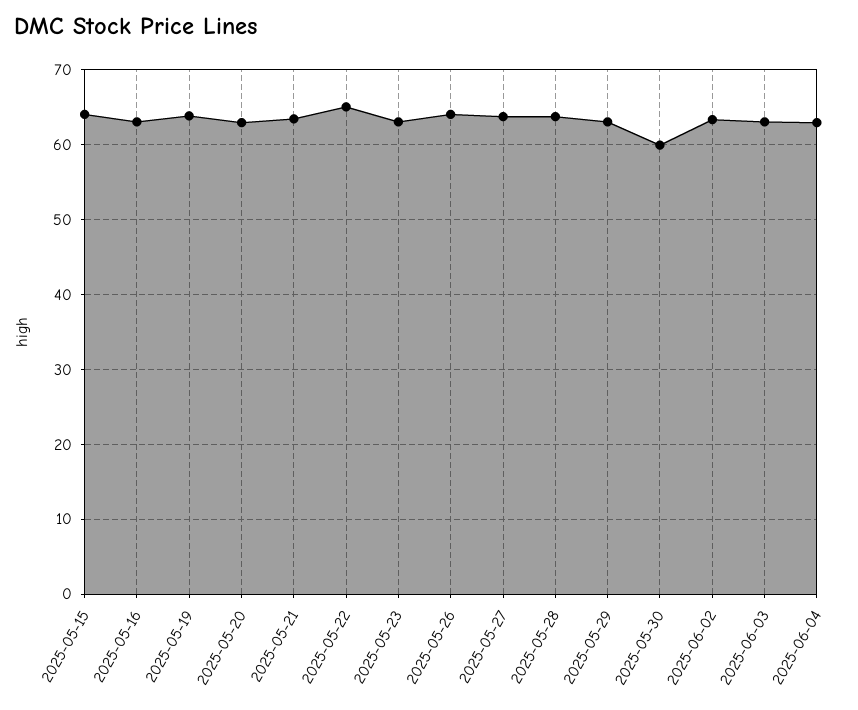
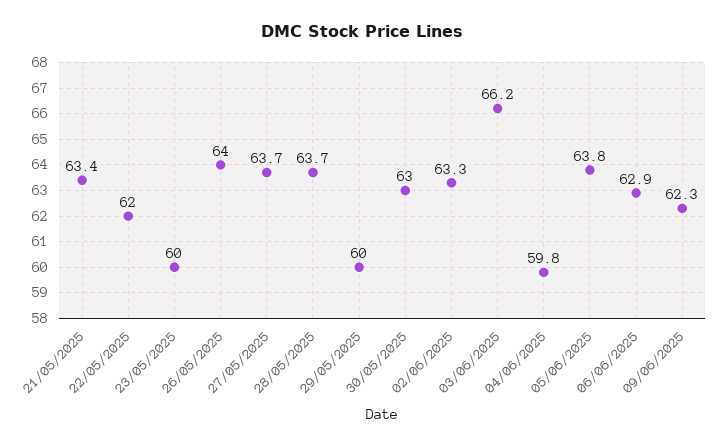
2025-05-15: 64 -> none
2025-05-16: 63 -> none
2025-05-19: 64 -> none
2025-05-20: 63 -> none
2025-05-22: 65 -> 62
2025-05-23: 63 -> 60
2025-05-29: 63 -> 60
2025-05-30: 60 -> 63
2025-06-03: 63 -> 66.2
2025-06-04: 63 -> 59.8
05/06/2025: none -> 63.8
06/06/2025: none -> 62.9
09/06/2025: none -> 62.3

